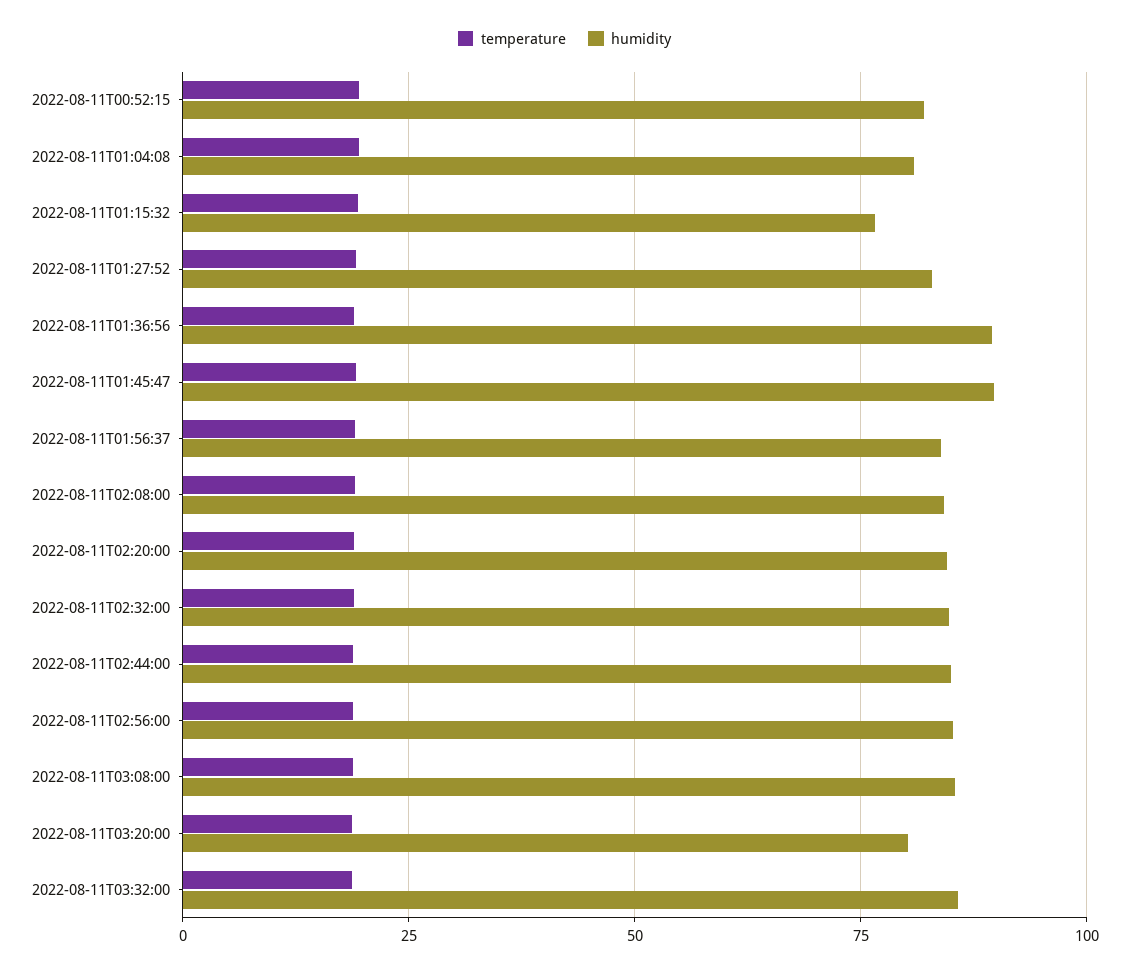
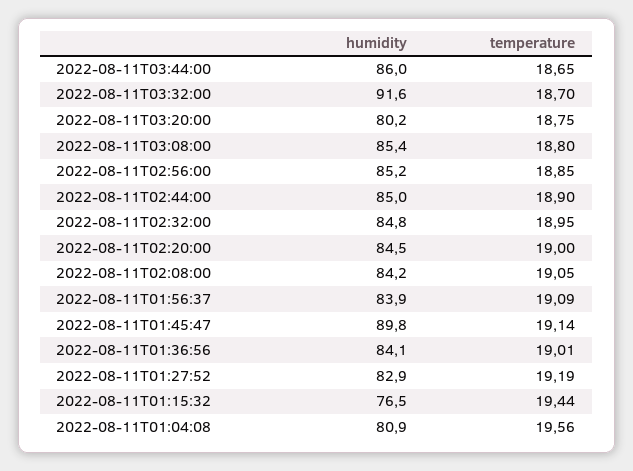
temperature, 2022-08-11T00:52:15: 20 -> none
humidity, 2022-08-11T00:52:15: 82.5 -> none
humidity, 2022-08-11T01:36:56: 90 -> 84.1
humidity, 2022-08-11T03:32:00: 85 -> 91.6
humidity, 2022-08-11T03:44:00: none -> 86
temperature, 2022-08-11T03:44:00: none -> 18.65

